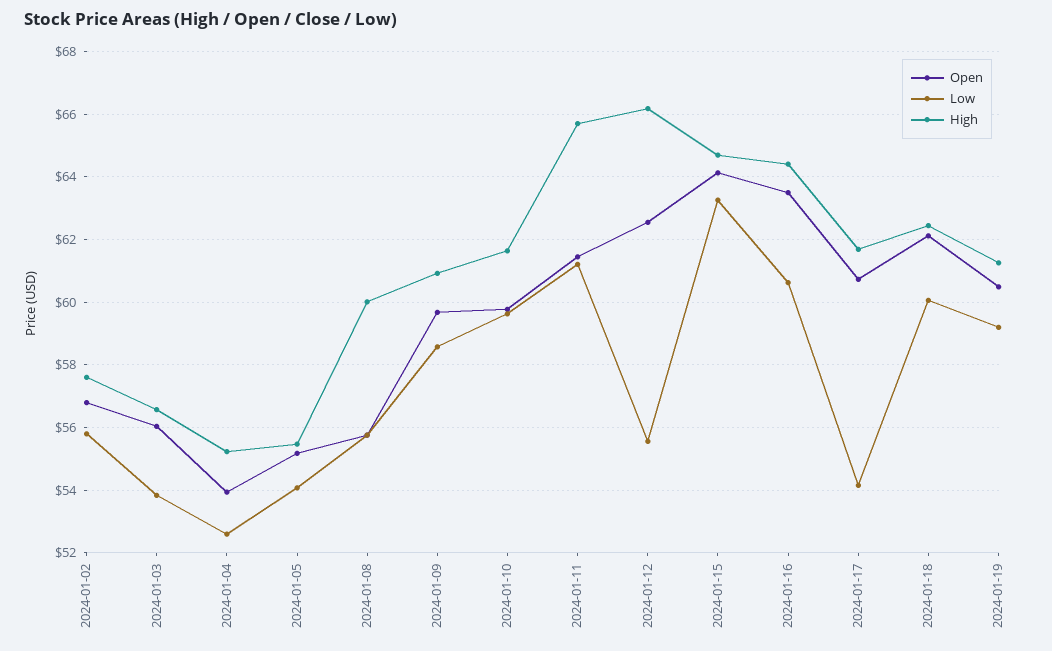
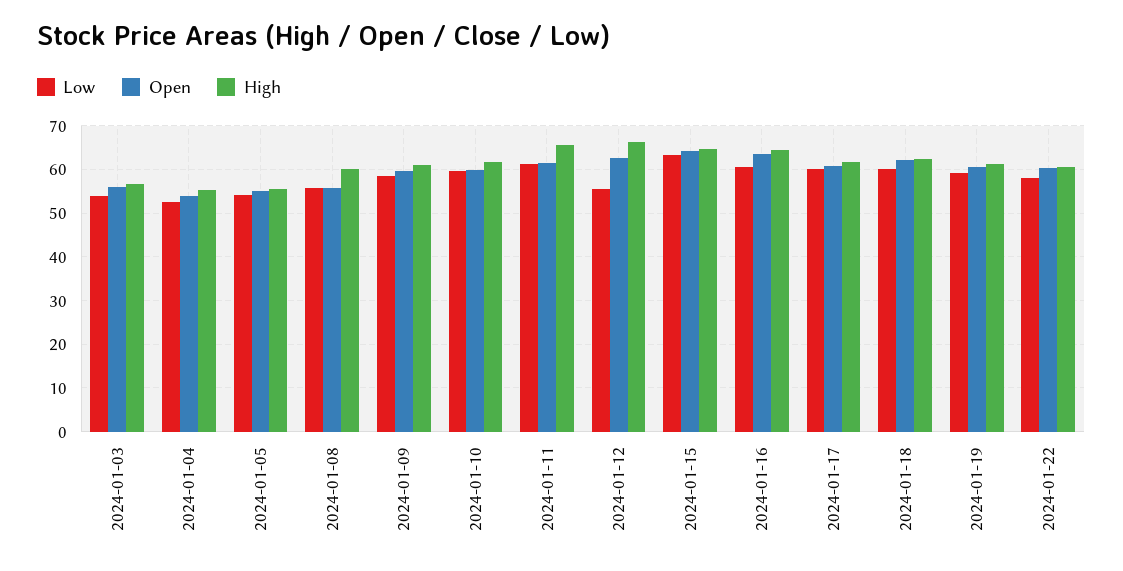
Open, 2024-01-02: 56.8 -> none
Low, 2024-01-02: 55.8 -> none
High, 2024-01-02: 57.6 -> none
Low, 2024-01-17: 54.2 -> 60
Low, 2024-01-22: none -> 58
Open, 2024-01-22: none -> 60
High, 2024-01-22: none -> 60

